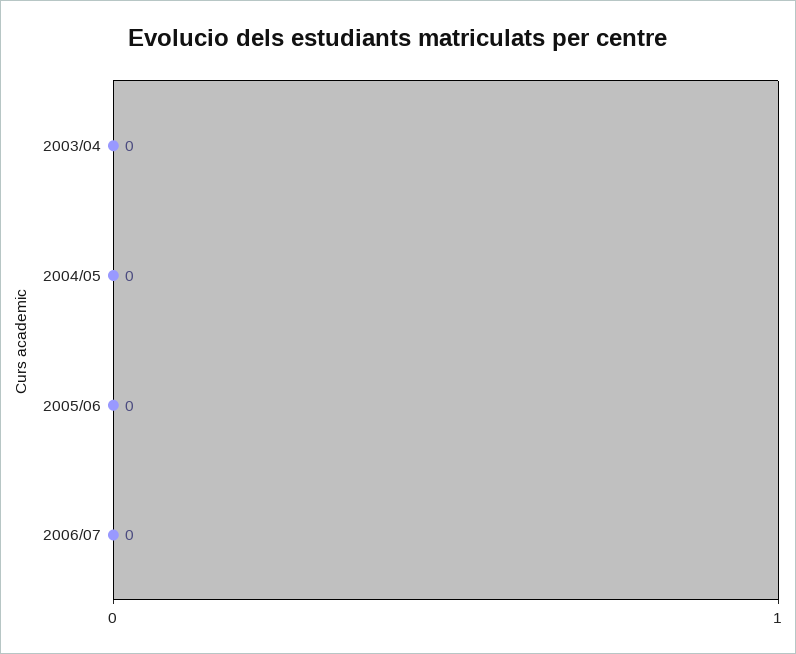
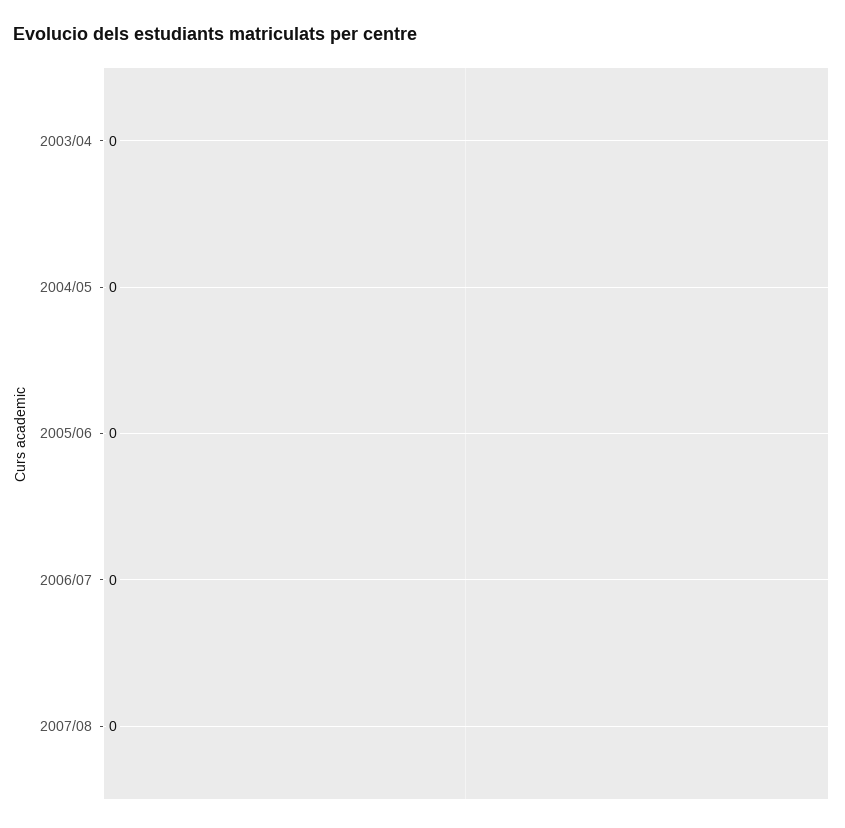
2007/08: none -> 0

